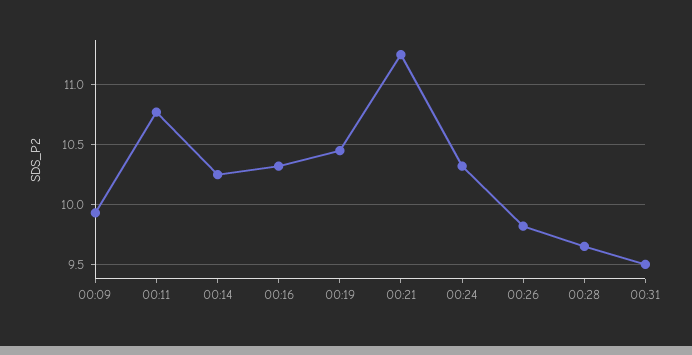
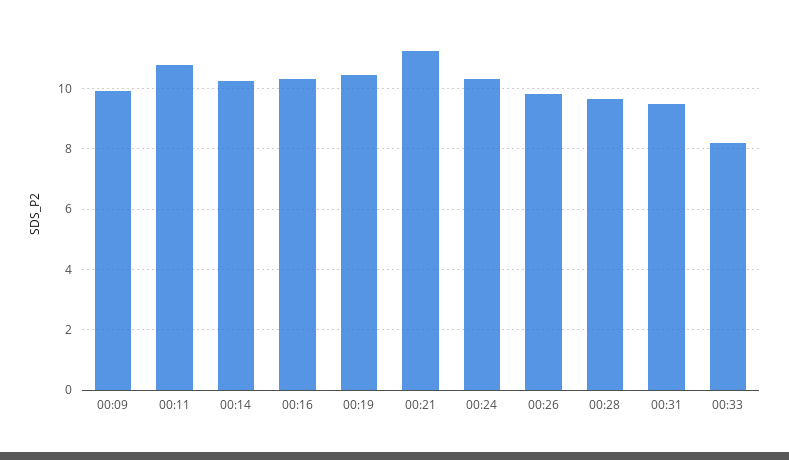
00:33: none -> 8.2

